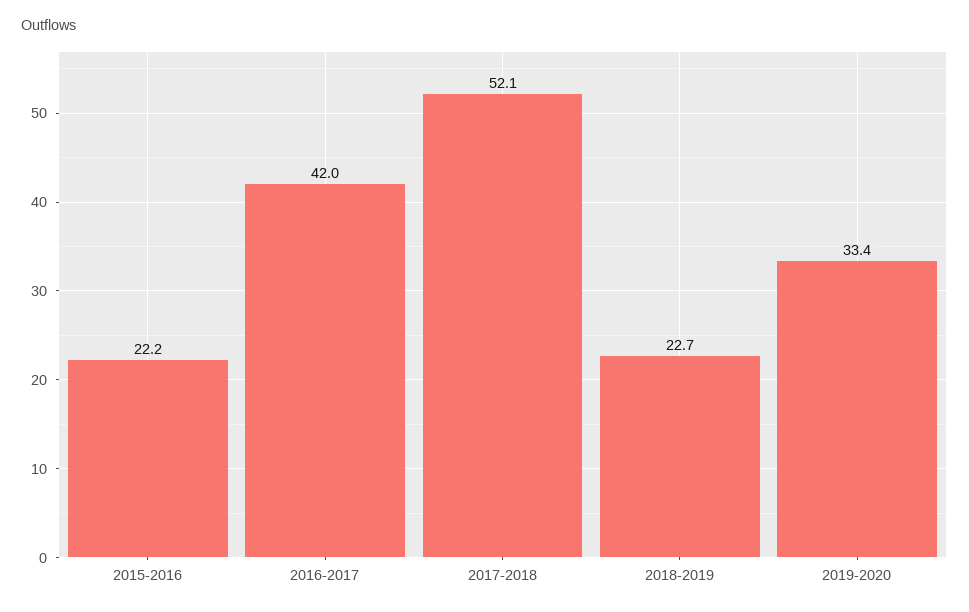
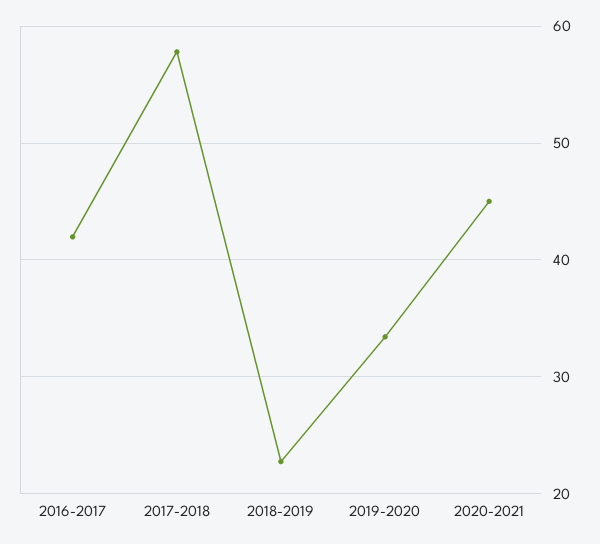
2015-2016: 22.2 -> none
2017-2018: 52.1 -> 58
2020-2021: none -> 45

